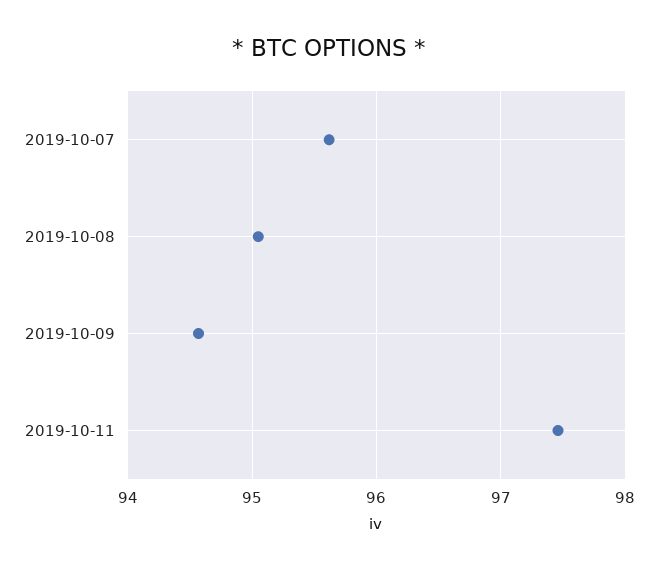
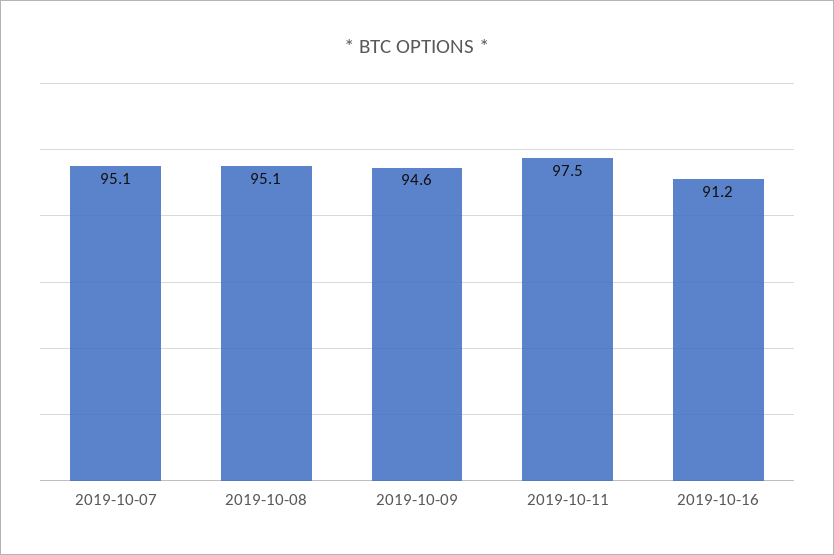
2019-10-07: 95.6 -> 95.1
2019-10-16: none -> 91.2

